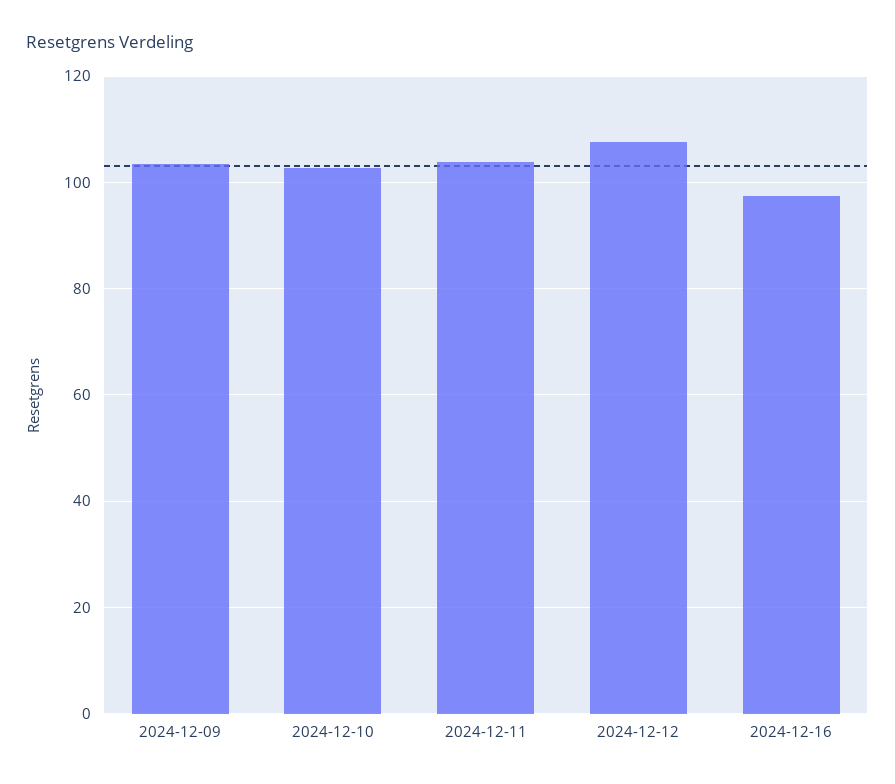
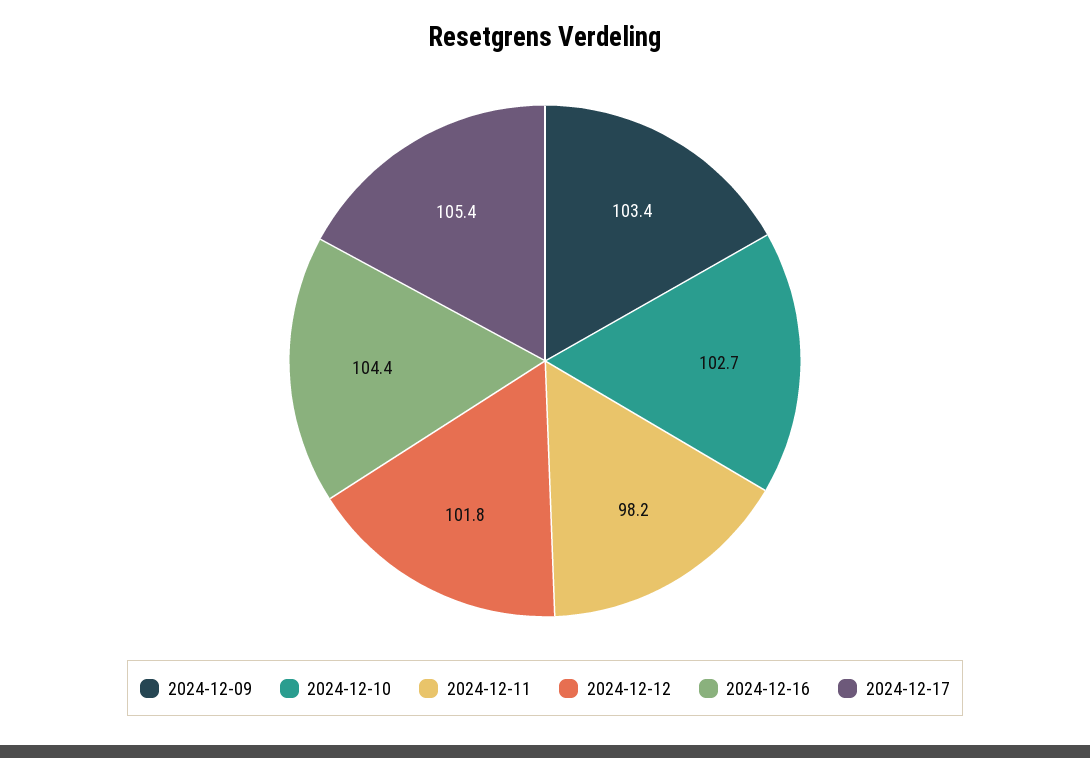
2024-12-11: 104 -> 98.2
2024-12-12: 108 -> 101.8
2024-12-16: 98 -> 104.4
2024-12-17: none -> 105.4

